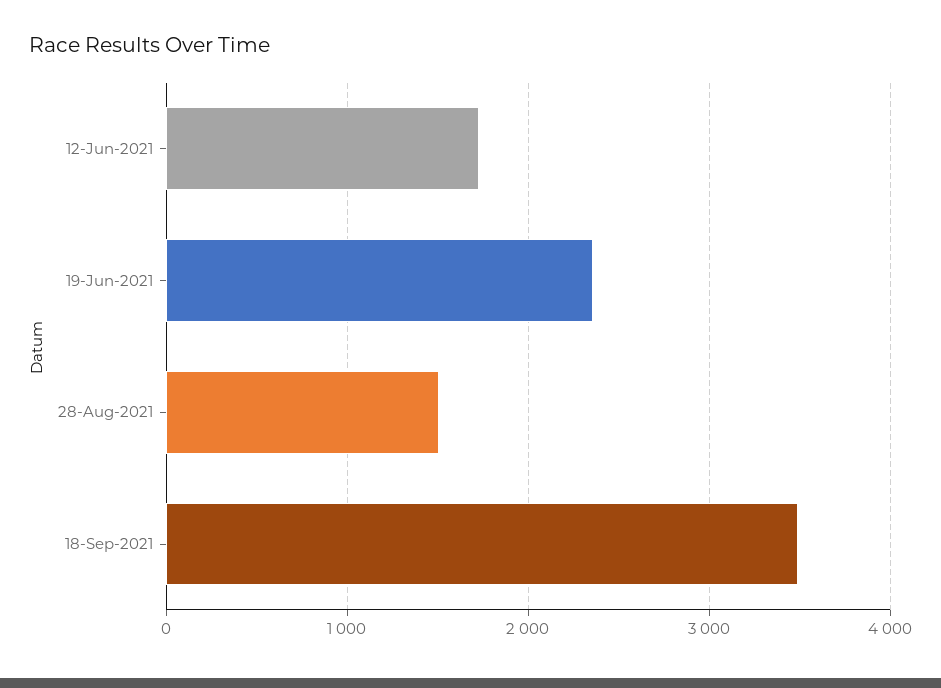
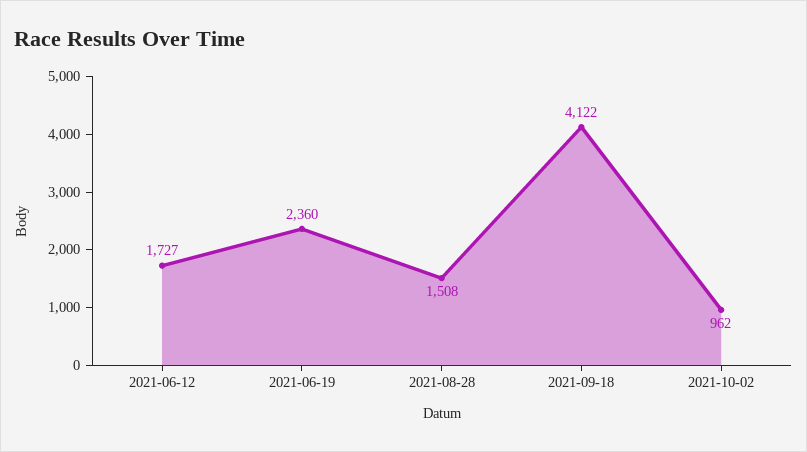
18-Sep-2021: 3500 -> 4122
2021-10-02: none -> 962

